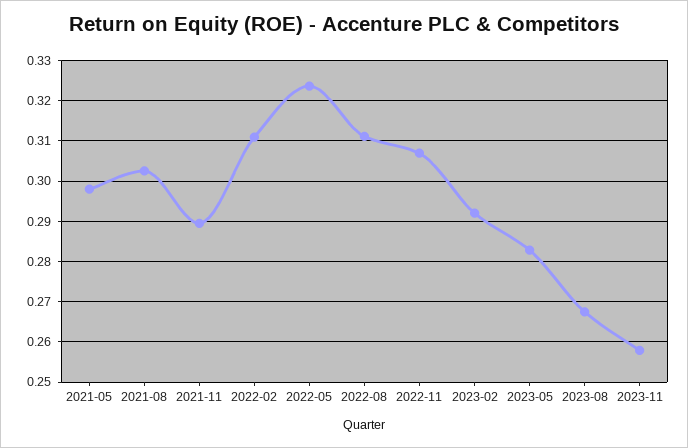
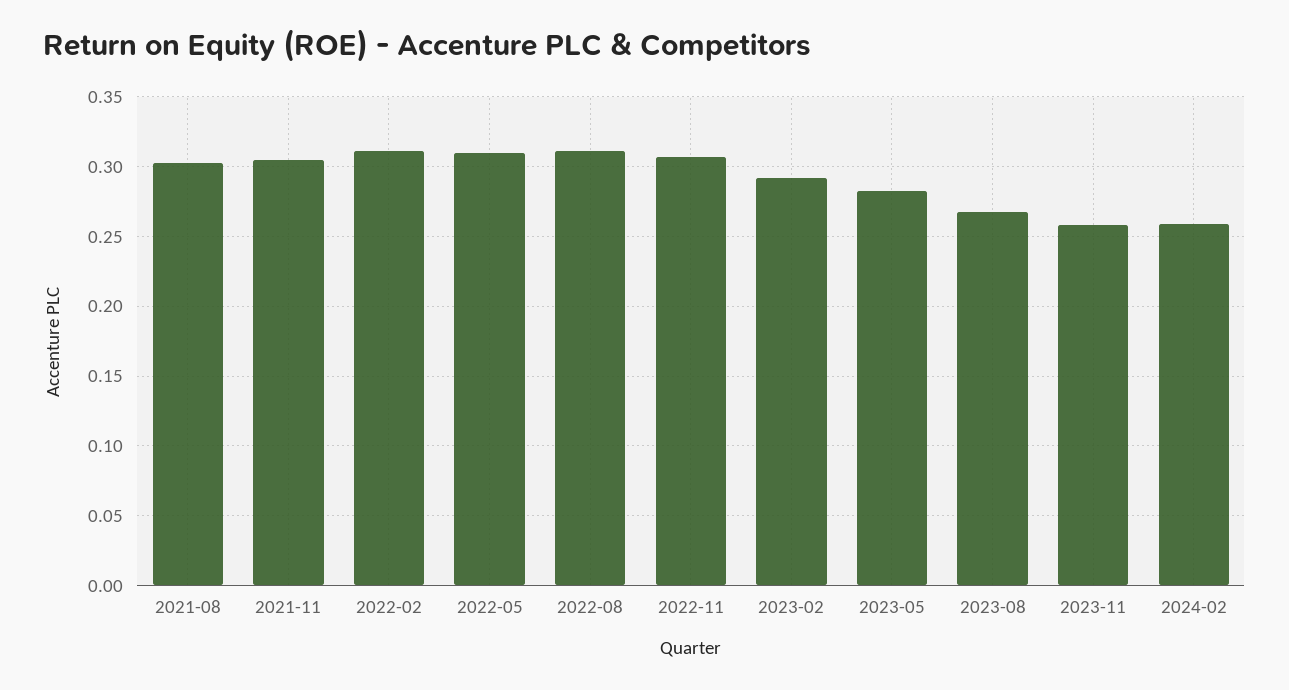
2021-05: 0.298 -> none
2021-11: 0.29 -> 0.305
2022-05: 0.324 -> 0.31
2024-02: none -> 0.26

